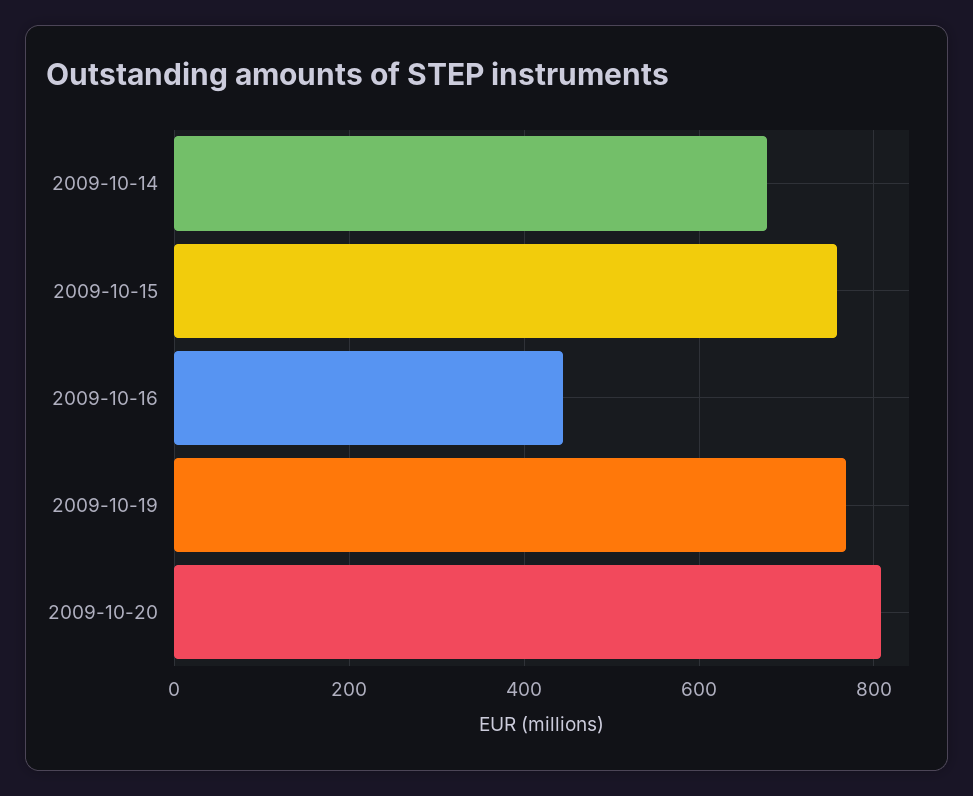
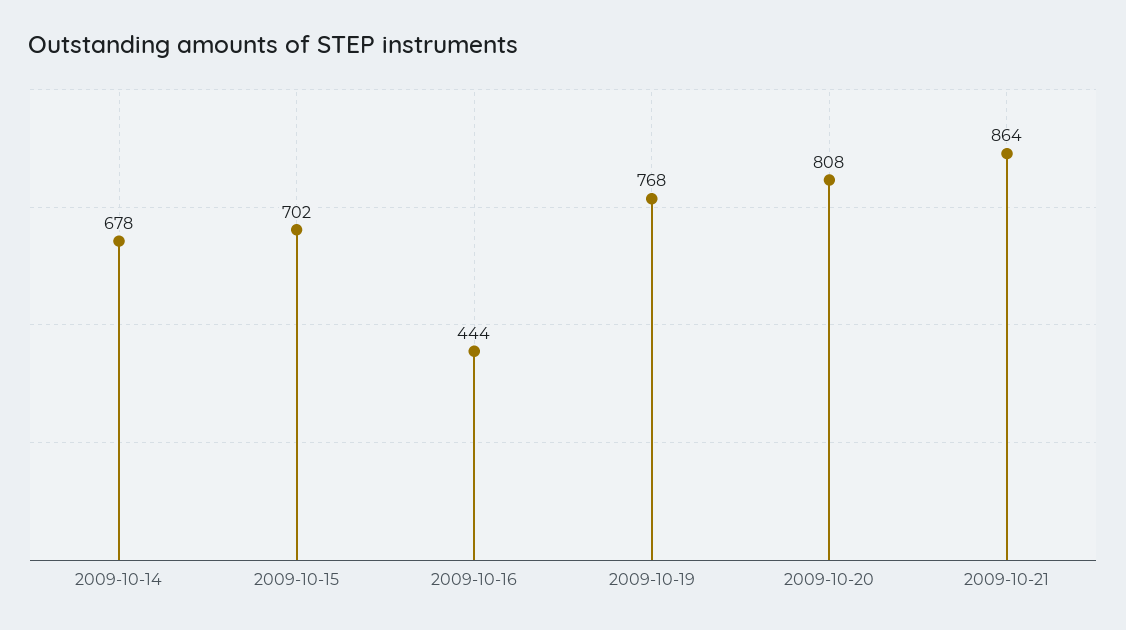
2009-10-15: 760 -> 702
2009-10-21: none -> 864

